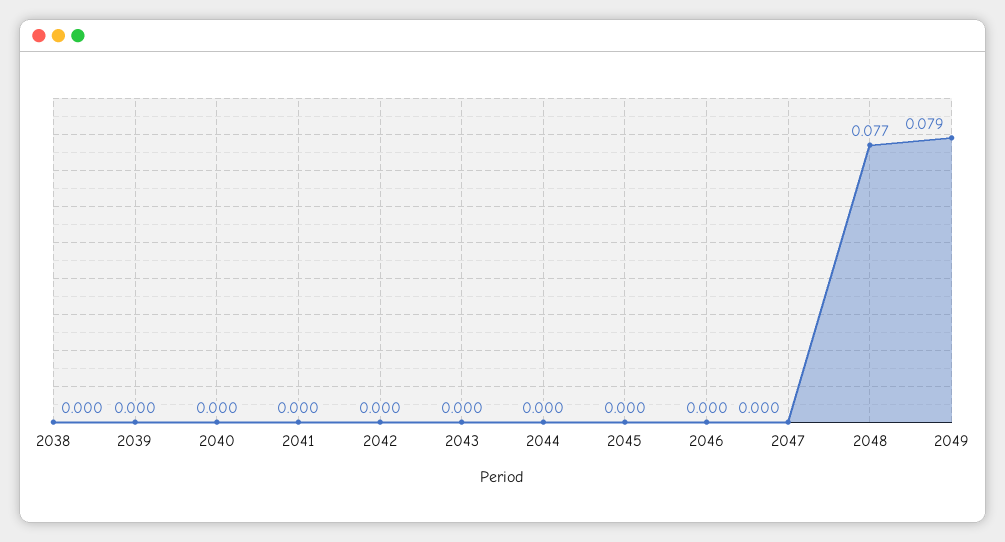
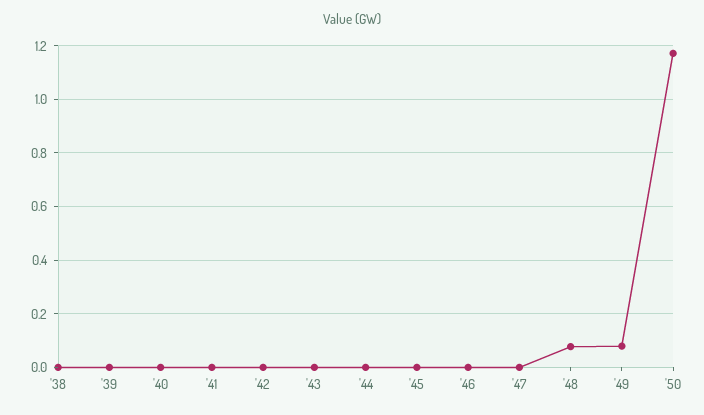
'50: none -> 1.175

